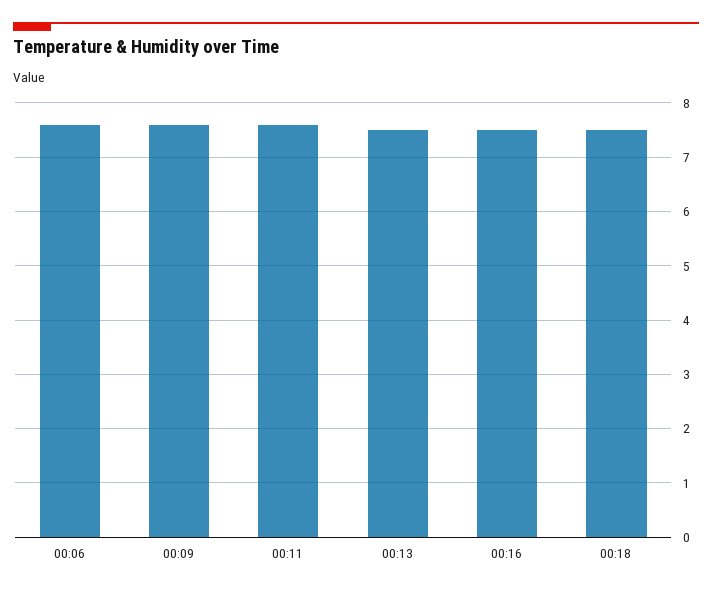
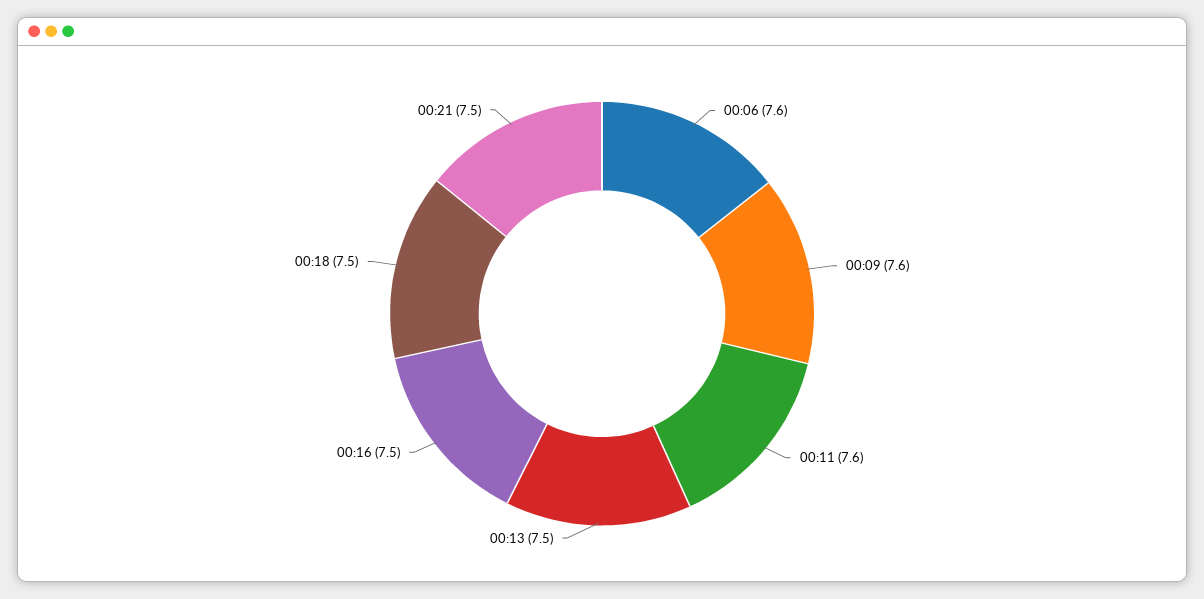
00:21: none -> 7.5

